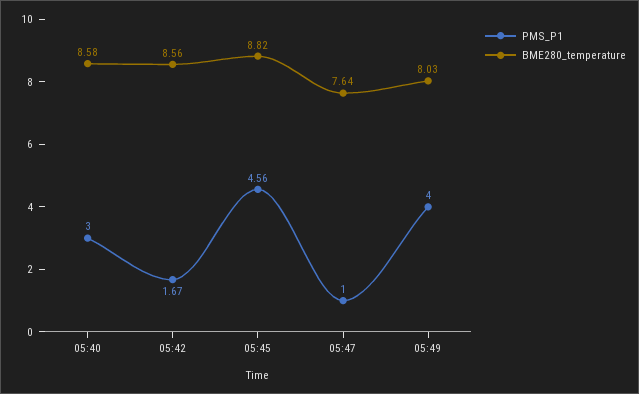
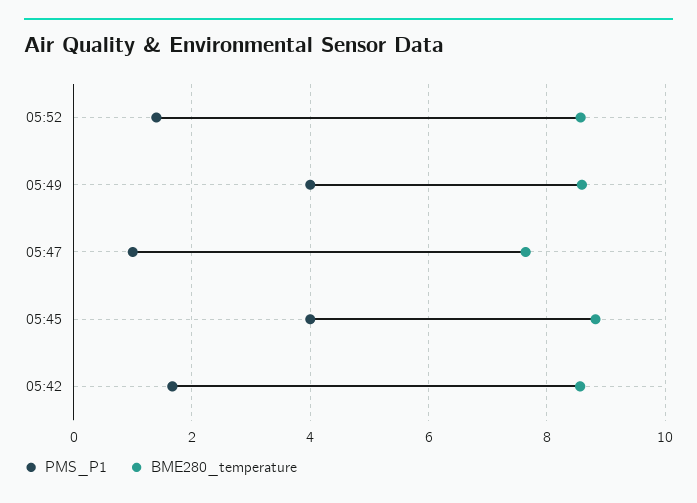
PMS_P1, 05:40: 3 -> none
BME280_temperature, 05:40: 8.58 -> none
PMS_P1, 05:45: 4.56 -> 4
BME280_temperature, 05:49: 8.03 -> 8.6
PMS_P1, 05:52: none -> 1.4
BME280_temperature, 05:52: none -> 8.6

